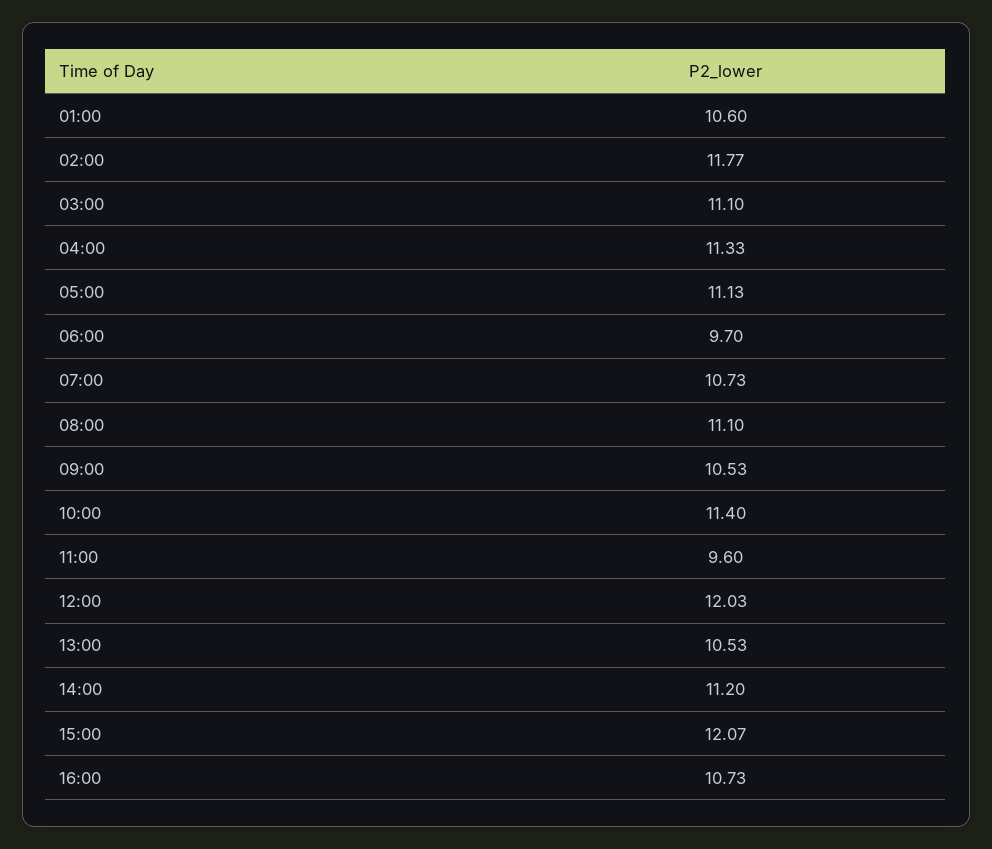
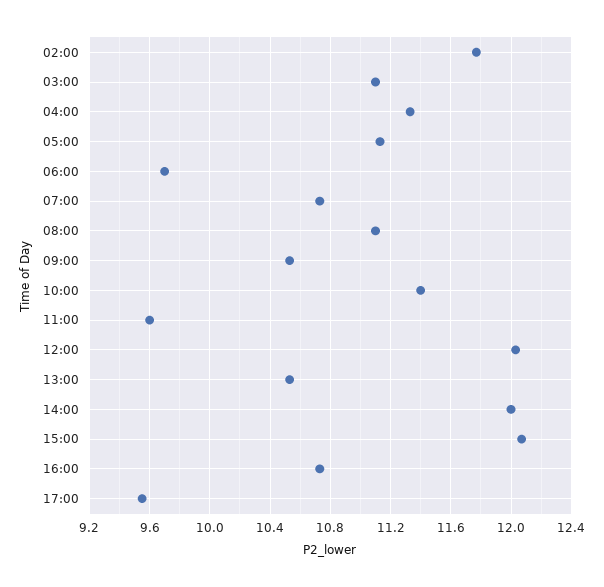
01:00: 10.6 -> none
14:00: 11.2 -> 12
17:00: none -> 9.55

